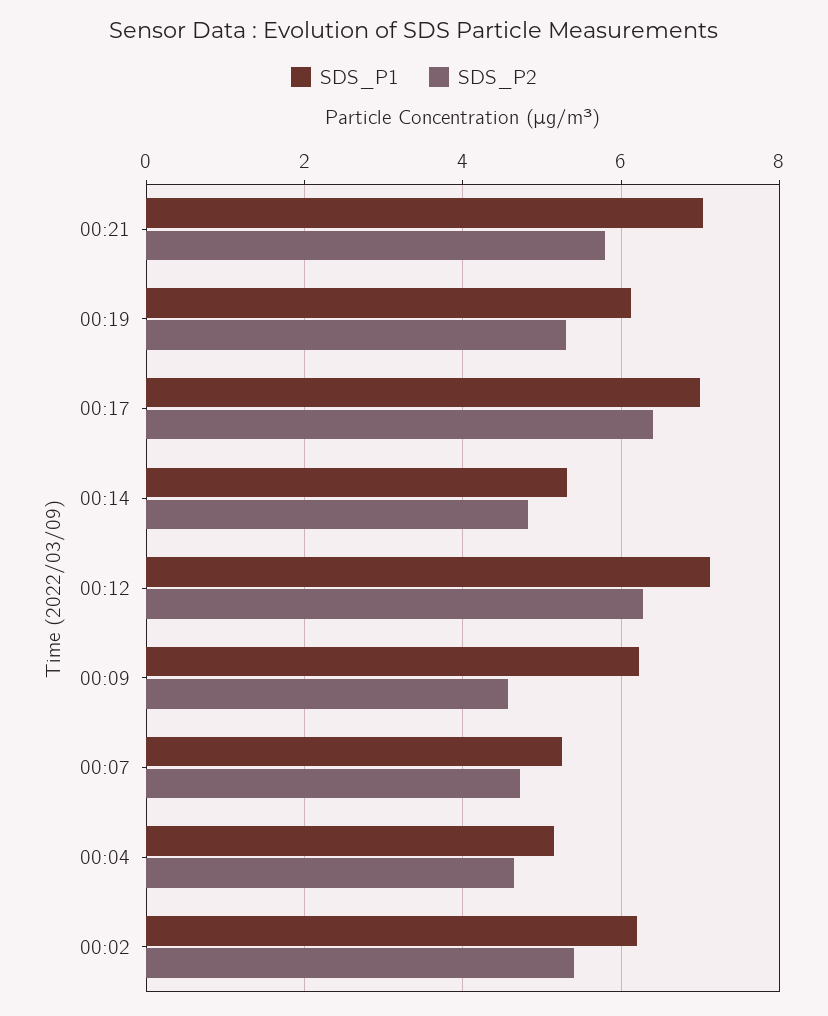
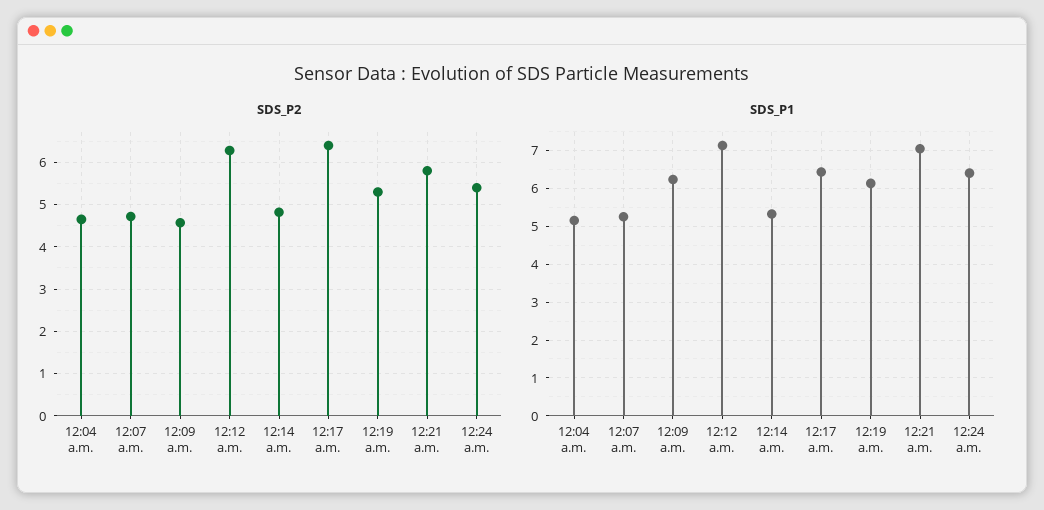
SDS_P1, 00:17: 7 -> 6.4
SDS_P1, 00:02: 6.2 -> none
SDS_P2, 00:02: 5.4 -> none
SDS_P2, 12:24 a.m.: none -> 5.4
SDS_P1, 12:24 a.m.: none -> 6.4

